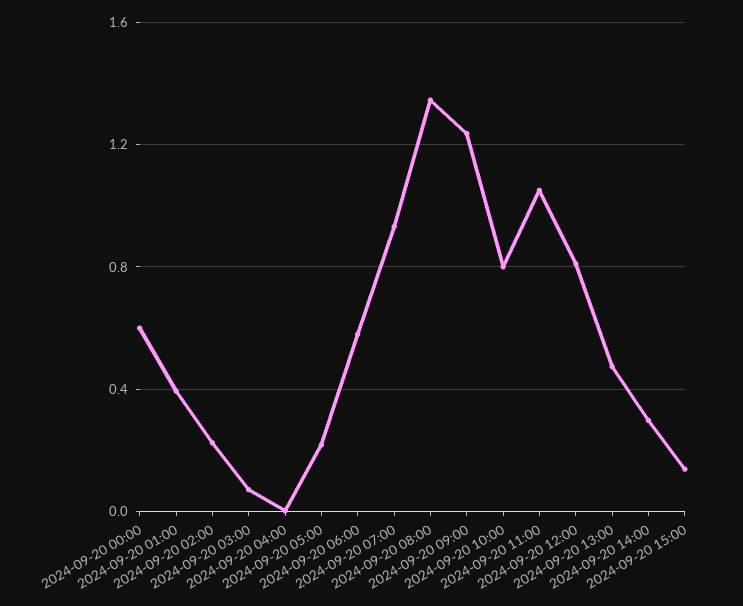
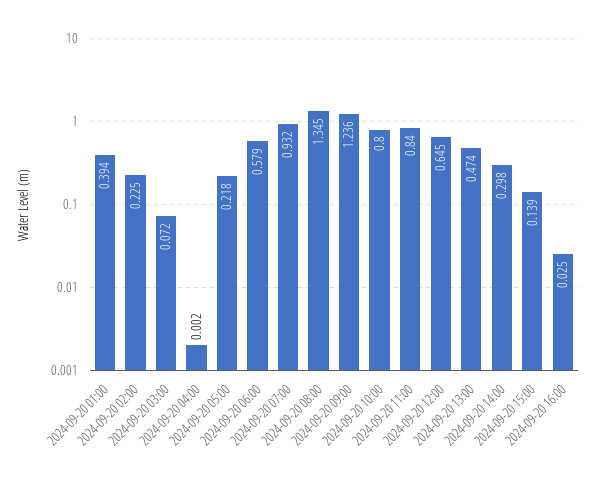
2024-09-20 00:00: 0.6 -> none
2024-09-20 11:00: 1.05 -> 0.84
2024-09-20 12:00: 0.8 -> 0.645
2024-09-20 16:00: none -> 0.025

